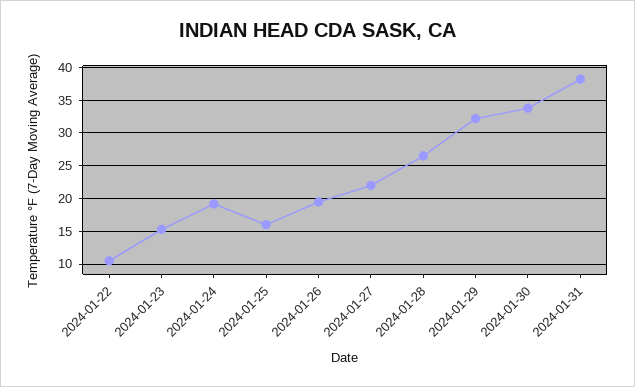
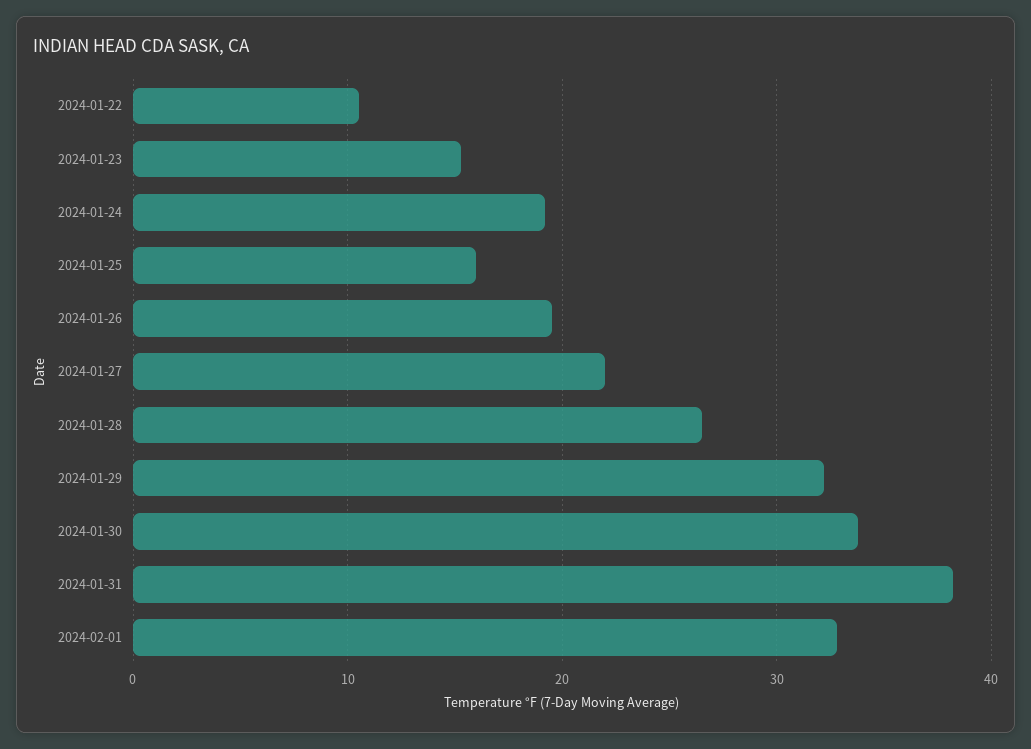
2024-02-01: none -> 33

